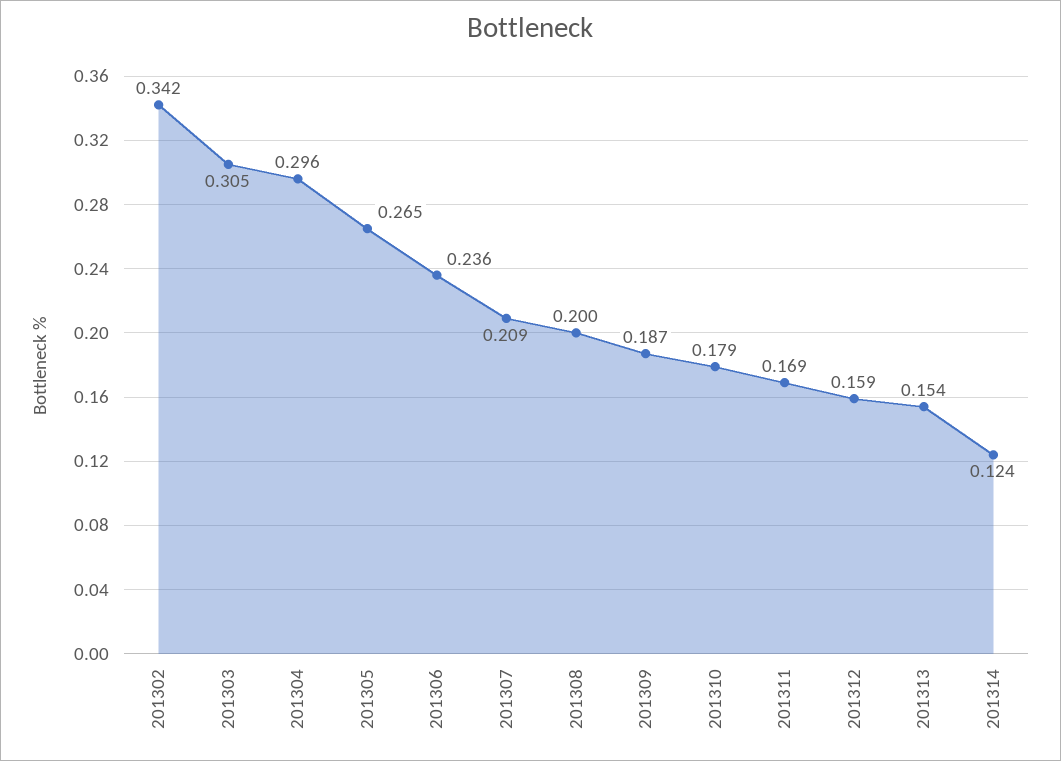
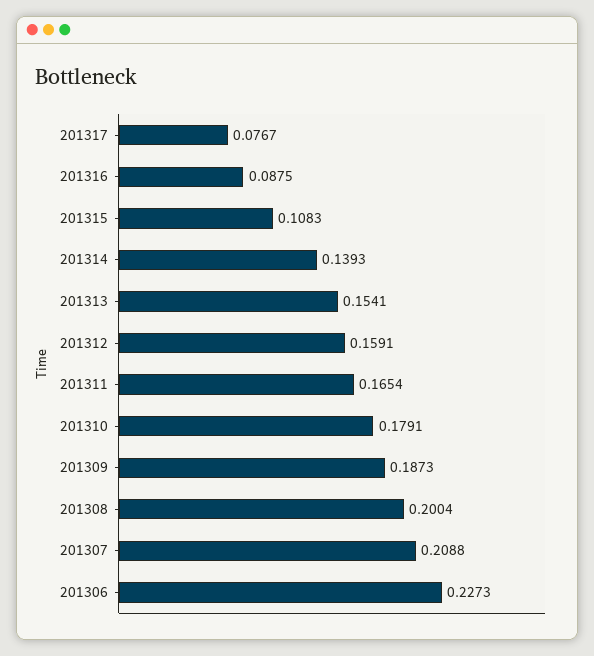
201302: 0.342 -> none
201303: 0.305 -> none
201304: 0.296 -> none
201305: 0.265 -> none
201306: 0.236 -> 0.2273
201311: 0.169 -> 0.1654
201314: 0.124 -> 0.1393
201317: none -> 0.0767
201316: none -> 0.0875
201315: none -> 0.1083

